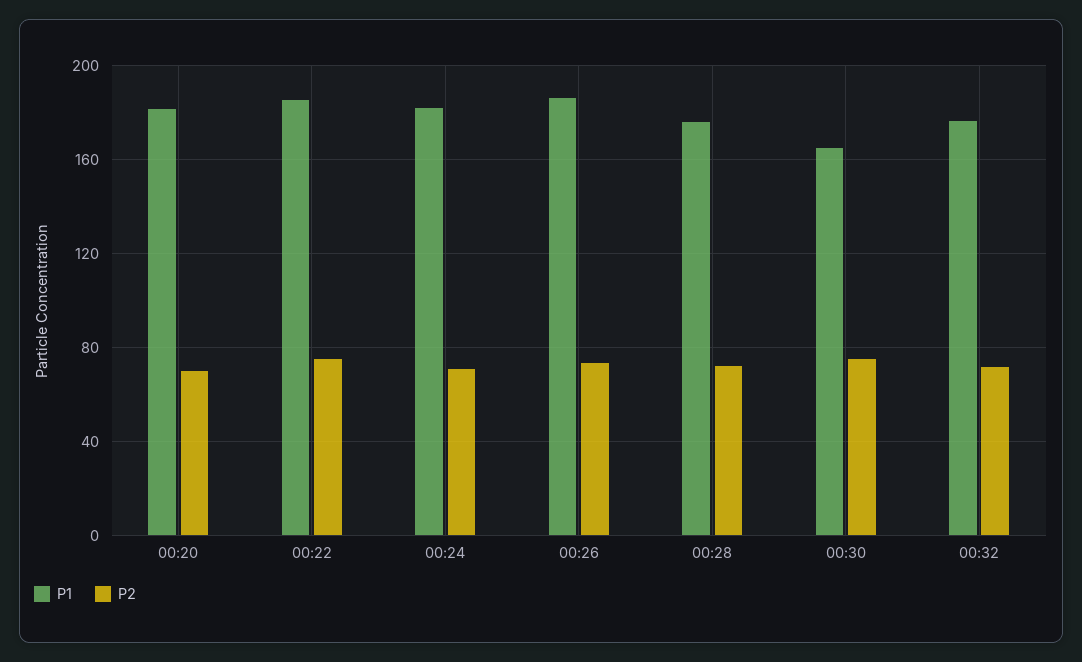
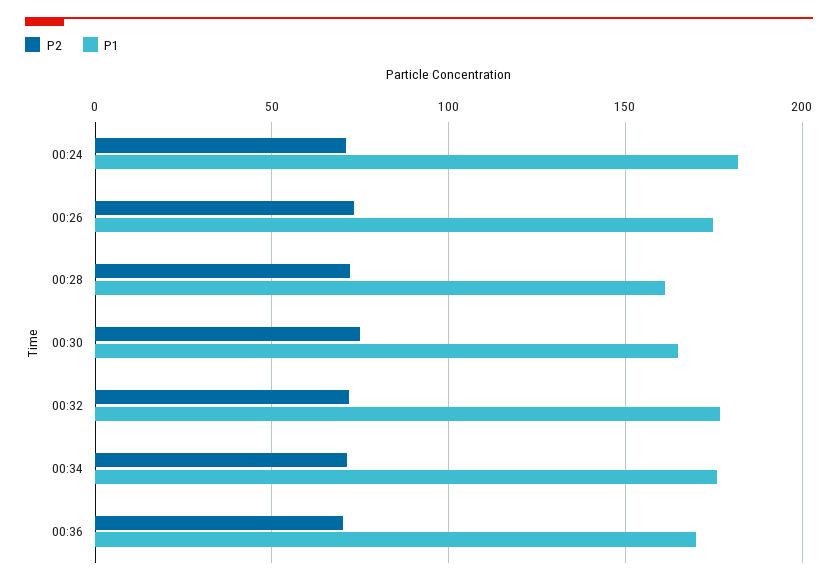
P1, 00:20: 180 -> none
P2, 00:20: 70 -> none
P1, 00:22: 185 -> none
P2, 00:22: 75 -> none
P1, 00:26: 185 -> 175
P1, 00:28: 175 -> 160
P2, 00:34: none -> 70
P1, 00:34: none -> 175
P2, 00:36: none -> 70
P1, 00:36: none -> 170

